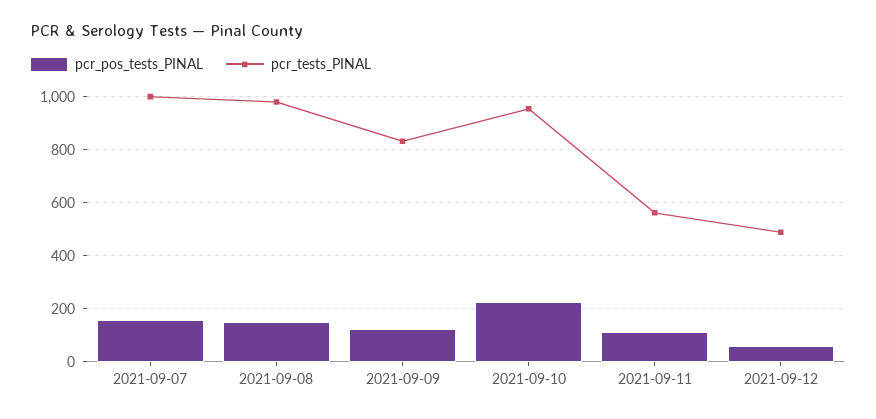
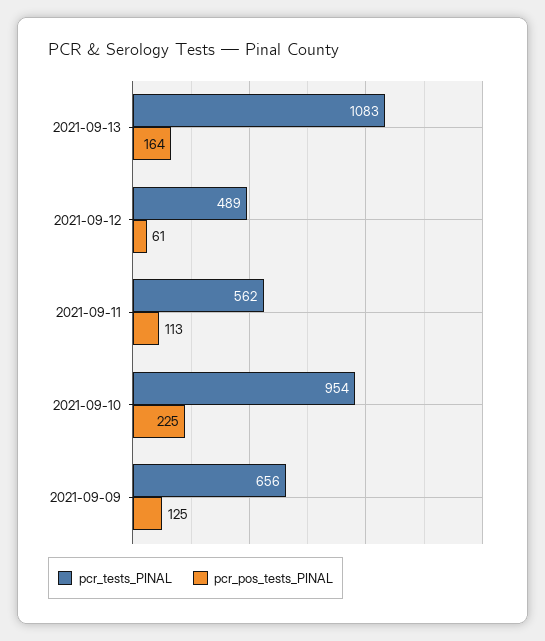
pcr_pos_tests_PINAL, 2021-09-07: 150 -> none
pcr_tests_PINAL, 2021-09-07: 1000 -> none
pcr_pos_tests_PINAL, 2021-09-08: 150 -> none
pcr_tests_PINAL, 2021-09-08: 975 -> none
pcr_tests_PINAL, 2021-09-09: 825 -> 656
pcr_tests_PINAL, 2021-09-13: none -> 1083
pcr_pos_tests_PINAL, 2021-09-13: none -> 164

